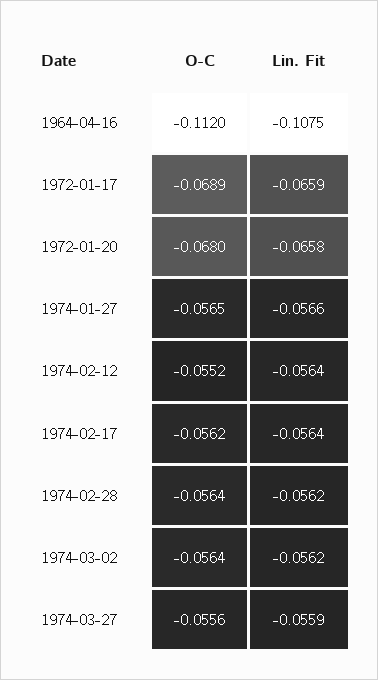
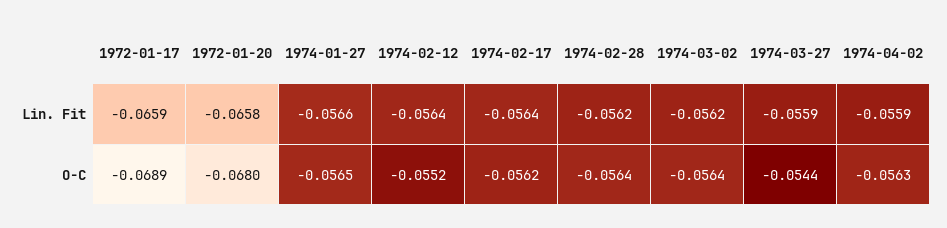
O-C, 1964-04-16: -0.112 -> none
Lin. Fit, 1964-04-16: -0.1075 -> none
O-C, 1974-03-27: -0.0556 -> -0.0544
Lin. Fit, 1974-04-02: none -> -0.0559
O-C, 1974-04-02: none -> -0.0563

